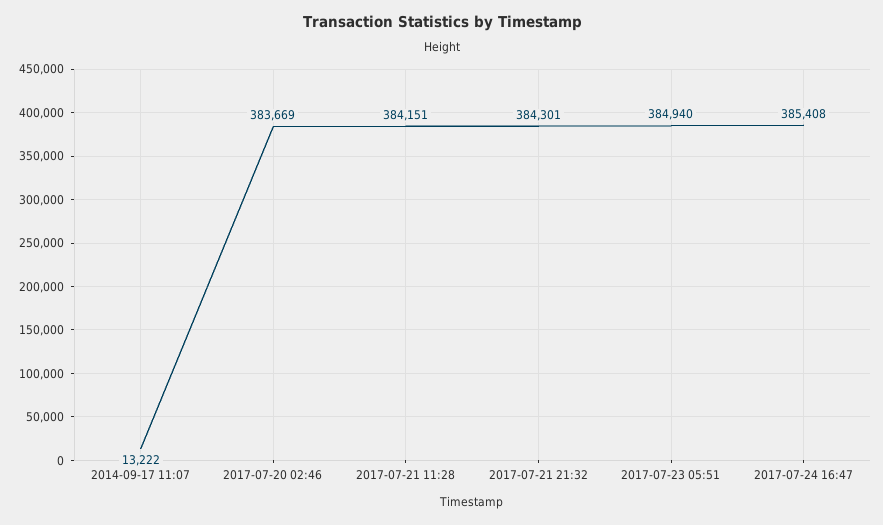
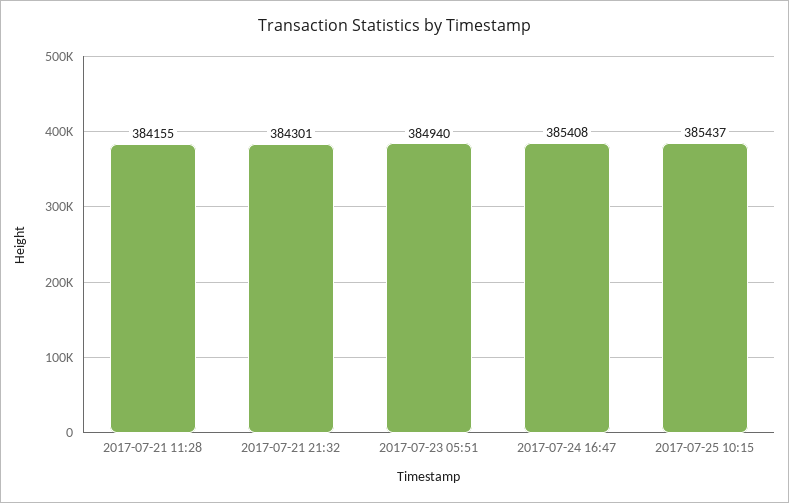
2014-09-17 11:07: 13222 -> none
2017-07-20 02:46: 383669 -> none
2017-07-21 11:28: 384151 -> 384155
2017-07-25 10:15: none -> 385437

